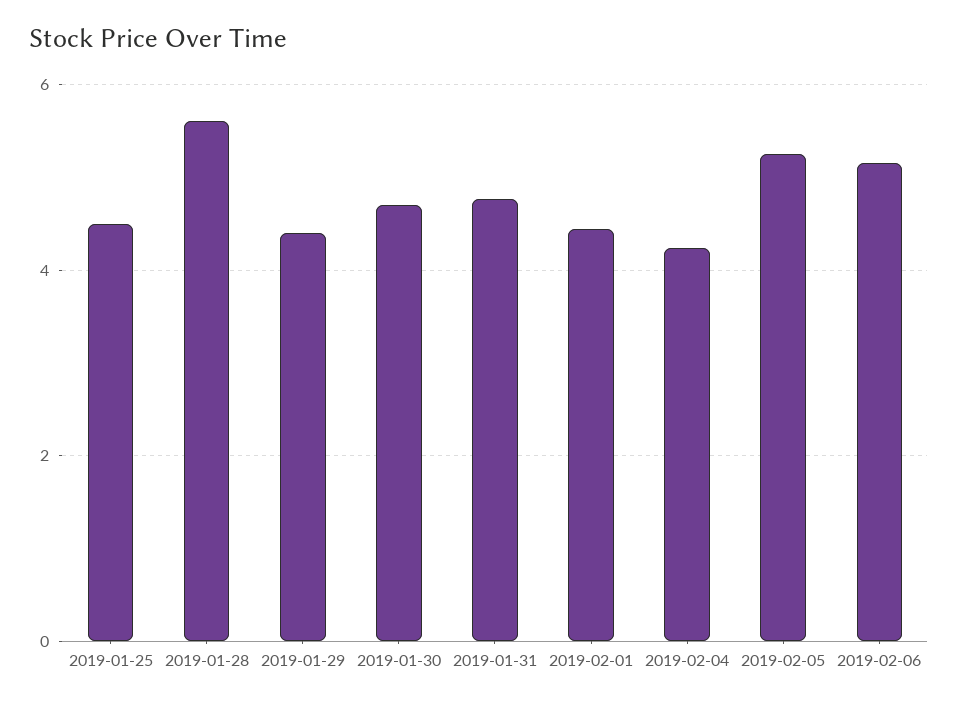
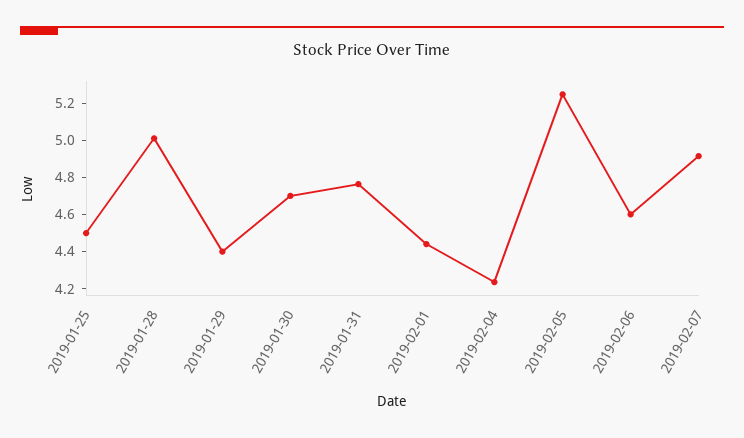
2019-01-28: 5.6 -> 5
2019-02-06: 5.2 -> 4.6
2019-02-07: none -> 4.9

